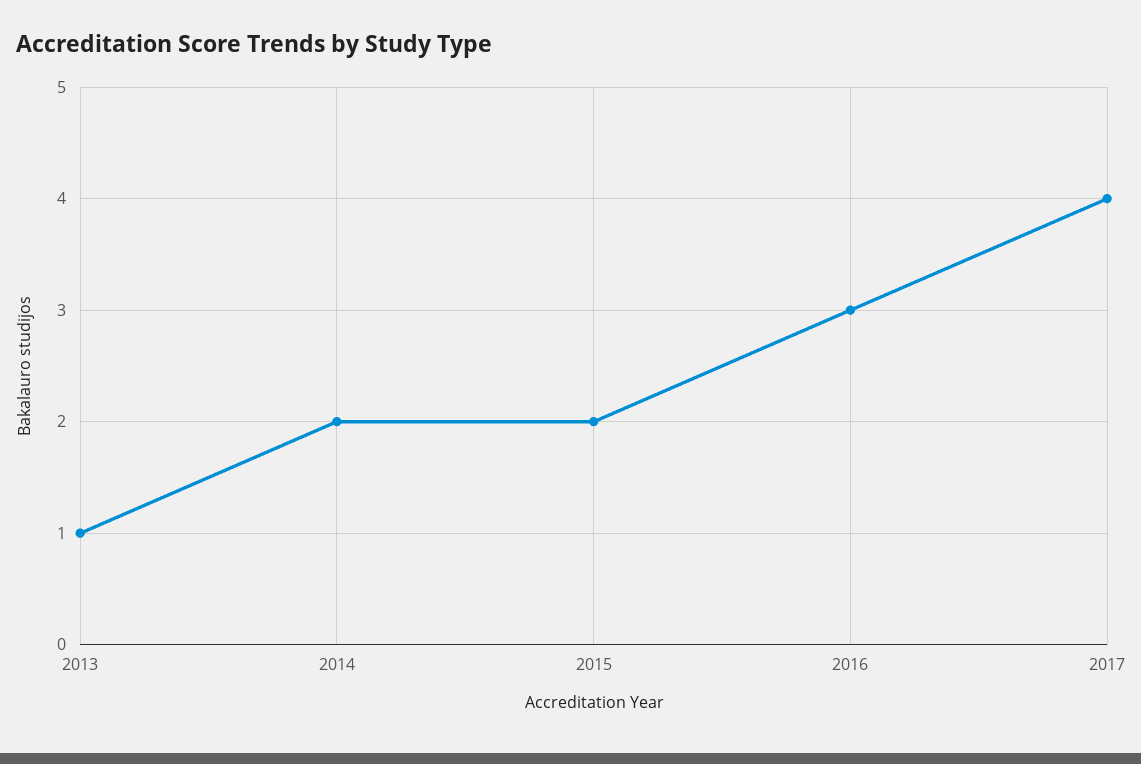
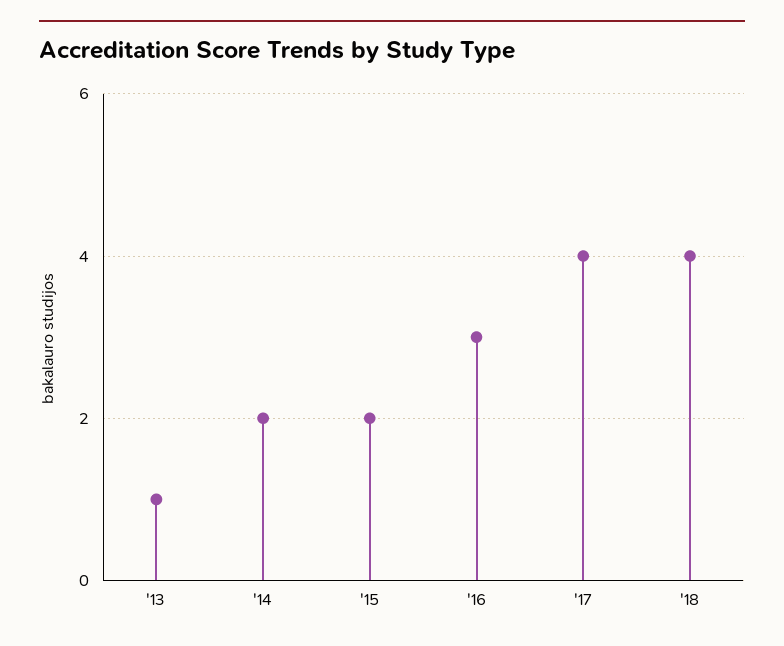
'18: none -> 4

